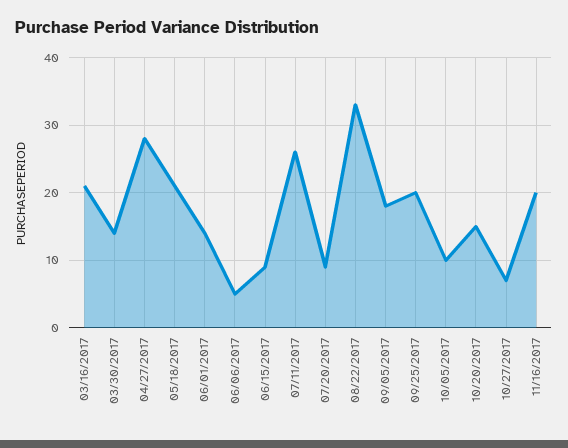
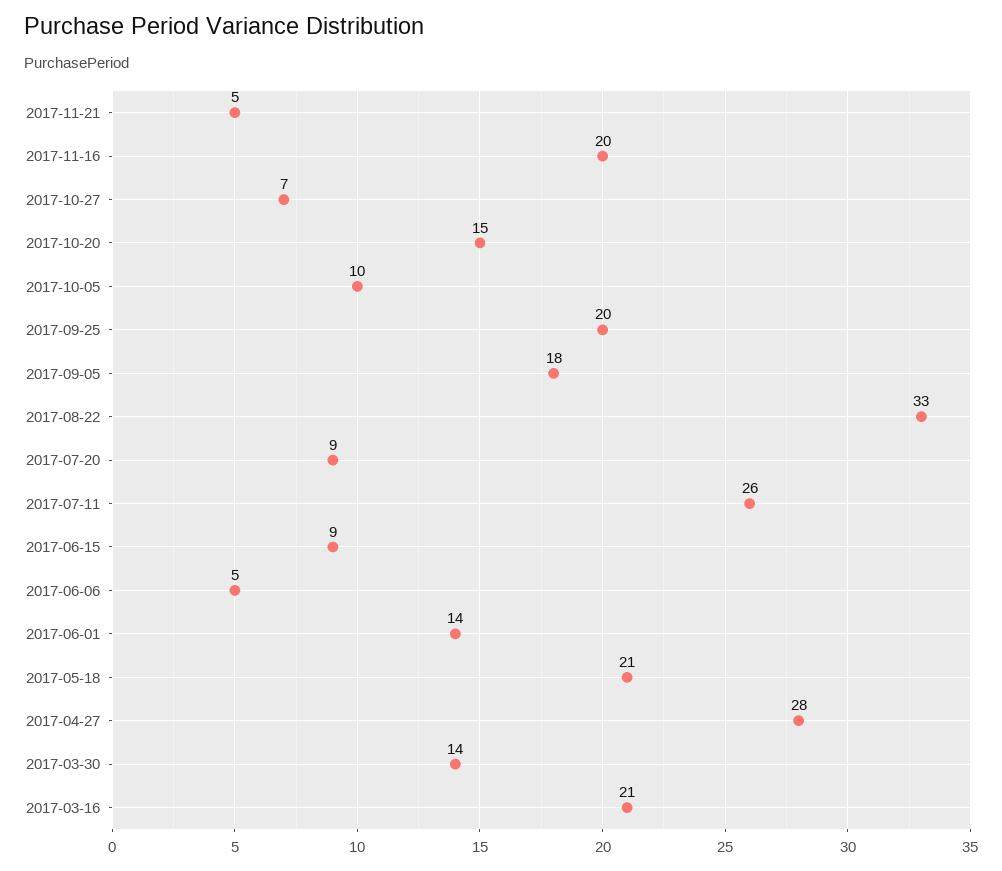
2017-11-21: none -> 5

